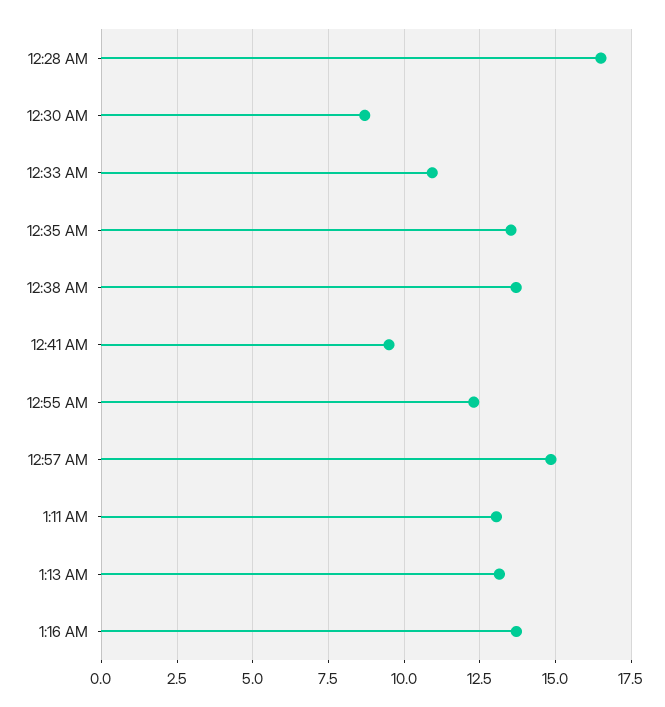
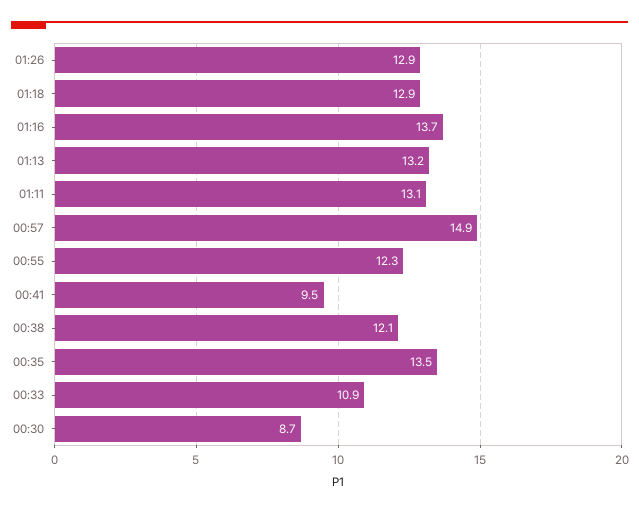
12:28 AM: 16.5 -> none
12:38 AM: 13.75 -> 12.1
01:26: none -> 12.9
01:18: none -> 12.9

